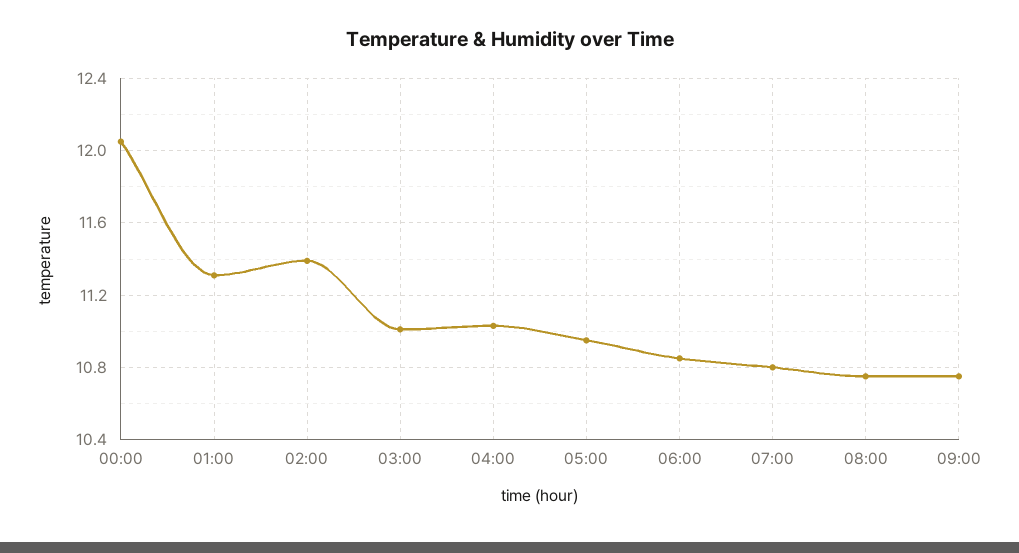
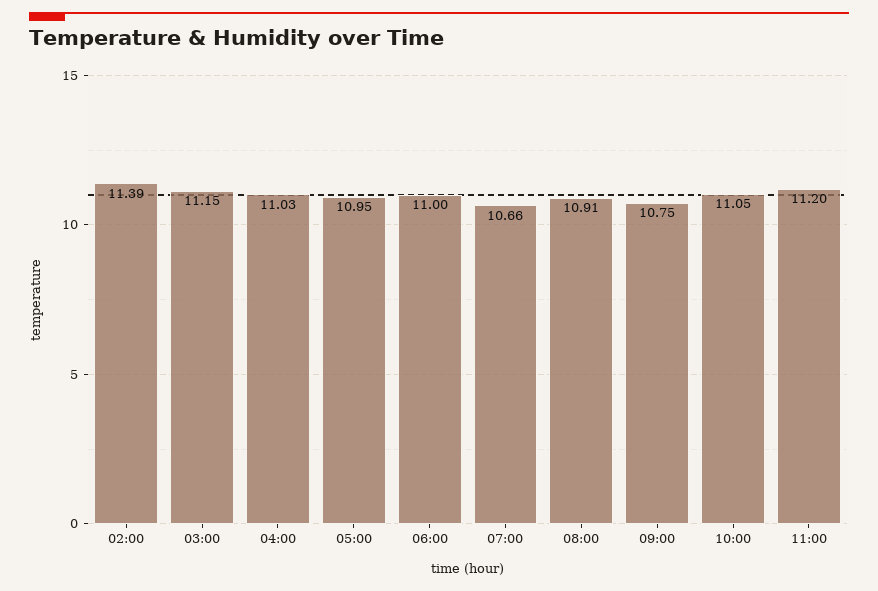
00:00: 12.05 -> none
01:00: 11.3 -> none
03:00: 11 -> 11.15
06:00: 10.85 -> 11
07:00: 10.8 -> 10.66
08:00: 10.75 -> 10.91
10:00: none -> 11.05
11:00: none -> 11.2

